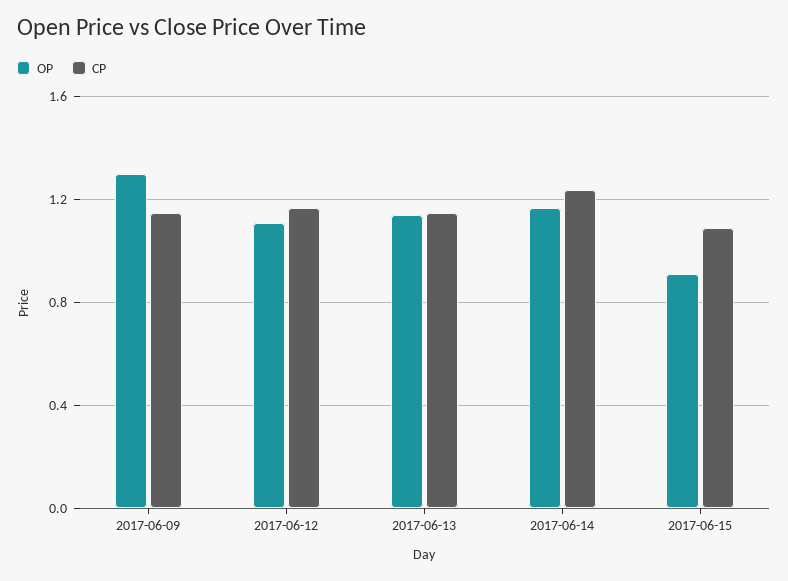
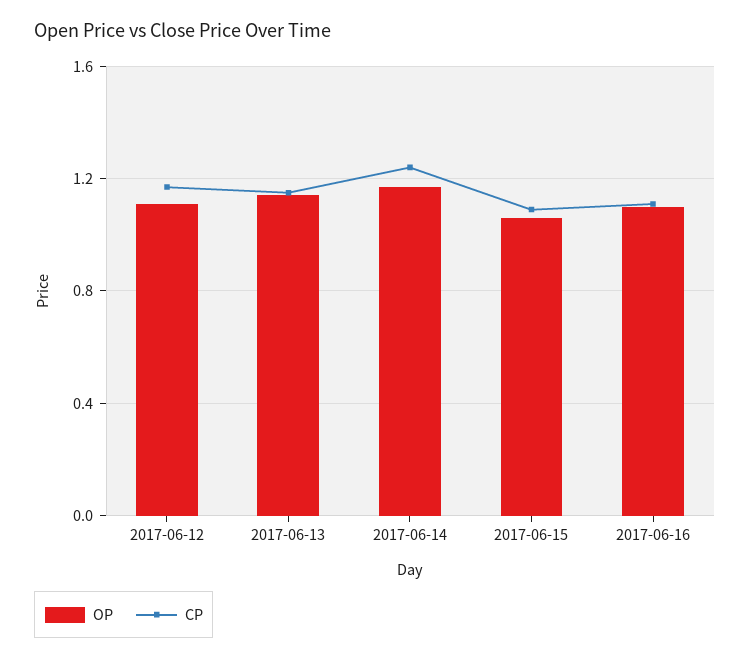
OP, 2017-06-09: 1.3 -> none
CP, 2017-06-09: 1.15 -> none
OP, 2017-06-15: 0.9 -> 1.05
OP, 2017-06-16: none -> 1.1
CP, 2017-06-16: none -> 1.1

